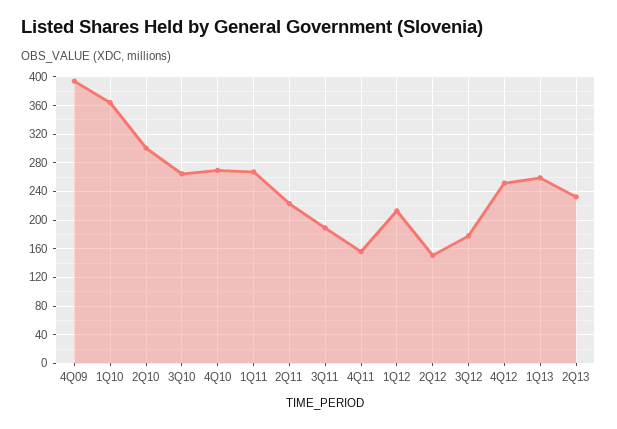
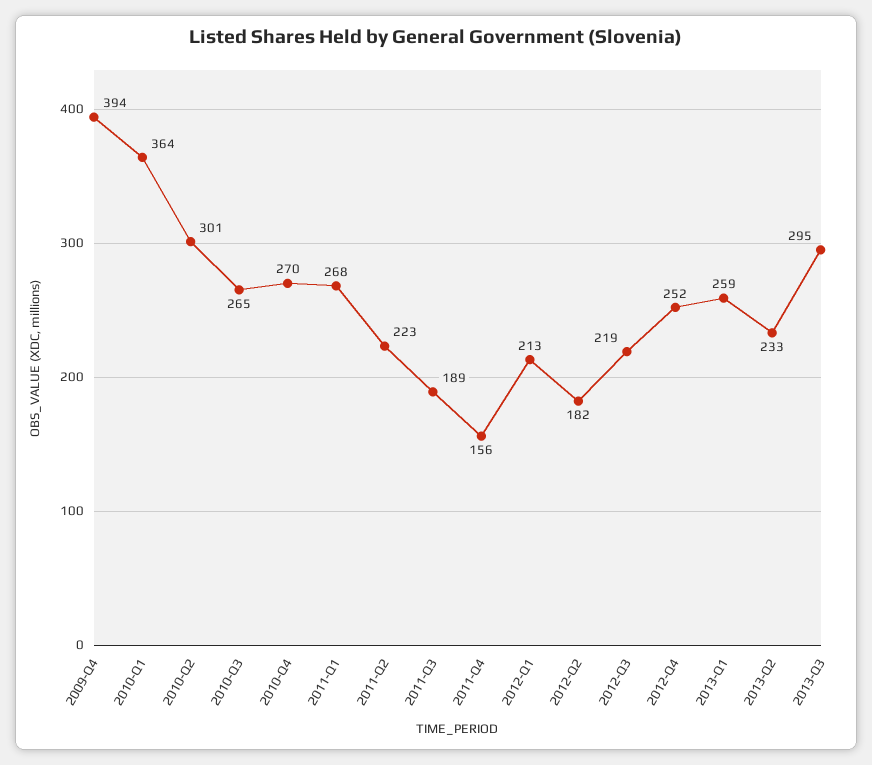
2Q12: 150 -> 182
3Q12: 180 -> 219
2013-Q3: none -> 295

